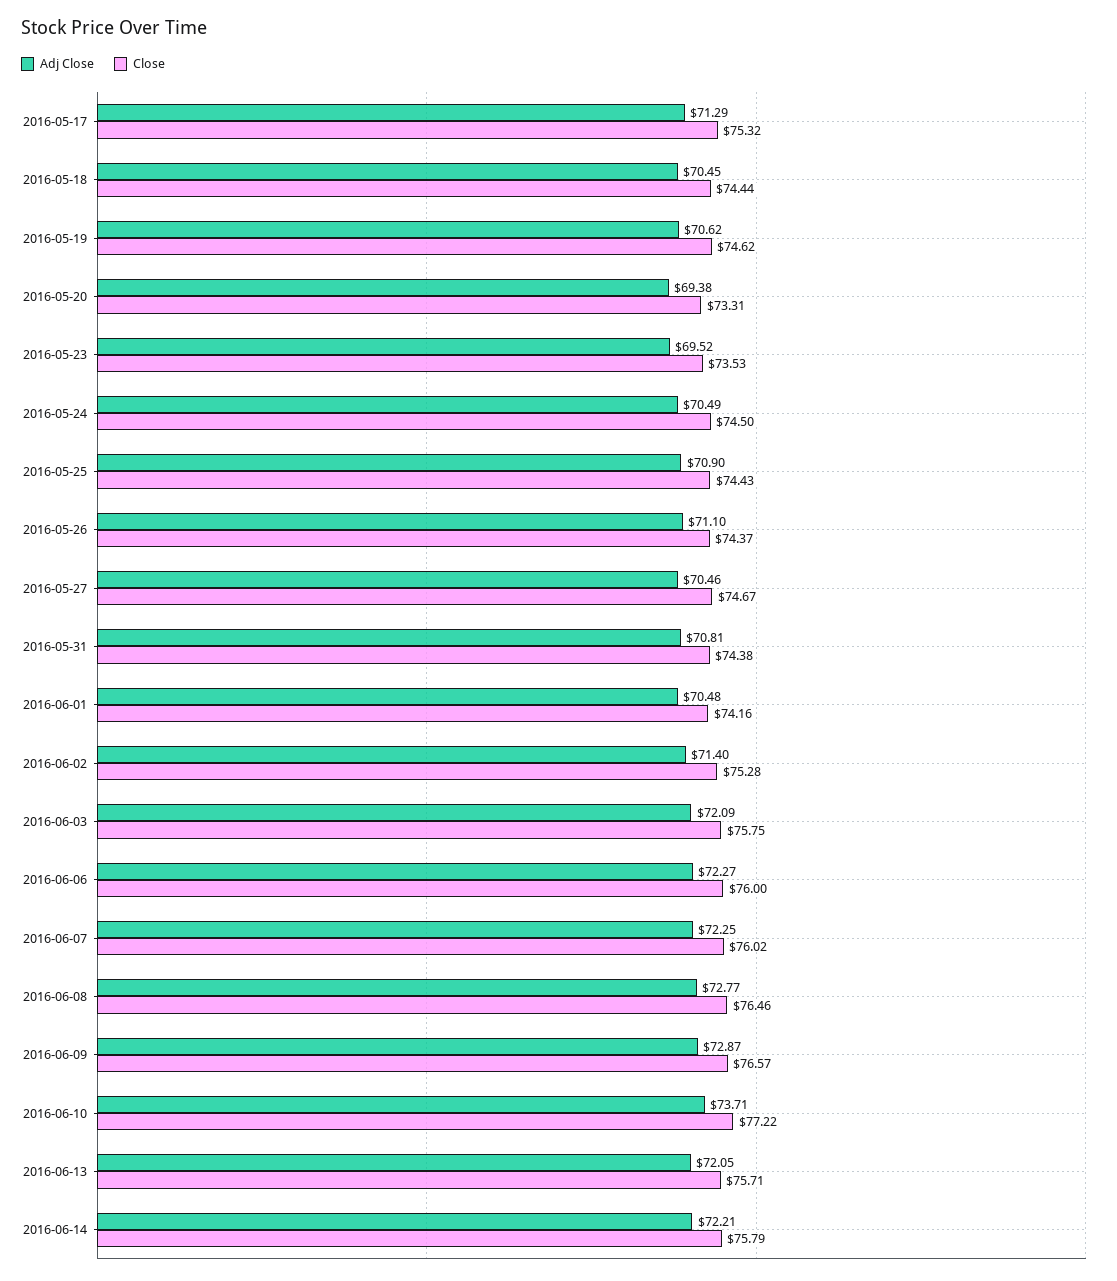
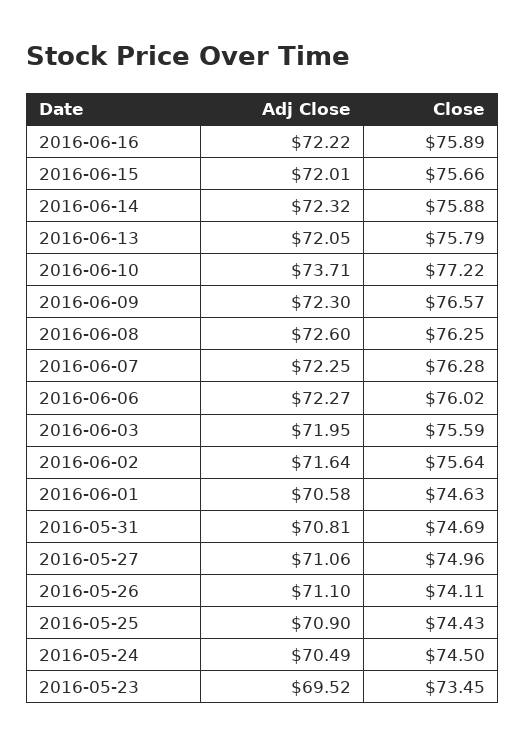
Adj Close, 2016-05-17: 71.29 -> none
Close, 2016-05-17: 75.32 -> none
Adj Close, 2016-05-18: 70.45 -> none
Close, 2016-05-18: 74.44 -> none
Adj Close, 2016-05-19: 70.62 -> none
Close, 2016-05-19: 74.62 -> none
Adj Close, 2016-05-20: 69.38 -> none
Close, 2016-05-20: 73.31 -> none
Close, 2016-05-23: 73.53 -> 73.45
Close, 2016-05-26: 74.37 -> 74.11
Adj Close, 2016-05-27: 70.46 -> 71.06
Close, 2016-05-27: 74.67 -> 74.96
Close, 2016-05-31: 74.38 -> 74.69
Adj Close, 2016-06-01: 70.48 -> 70.58
Close, 2016-06-01: 74.16 -> 74.63
Adj Close, 2016-06-02: 71.4 -> 71.64
Close, 2016-06-02: 75.28 -> 75.64
Adj Close, 2016-06-03: 72.09 -> 71.95
Close, 2016-06-03: 75.75 -> 75.59
Close, 2016-06-06: 76 -> 76.02
Close, 2016-06-07: 76.02 -> 76.28
Adj Close, 2016-06-08: 72.77 -> 72.6
Close, 2016-06-08: 76.46 -> 76.25
Adj Close, 2016-06-09: 72.87 -> 72.3
Close, 2016-06-13: 75.71 -> 75.79
Adj Close, 2016-06-14: 72.21 -> 72.32
Close, 2016-06-14: 75.79 -> 75.88
Adj Close, 2016-06-16: none -> 72.22
Close, 2016-06-16: none -> 75.89
Adj Close, 2016-06-15: none -> 72.01
Close, 2016-06-15: none -> 75.66

